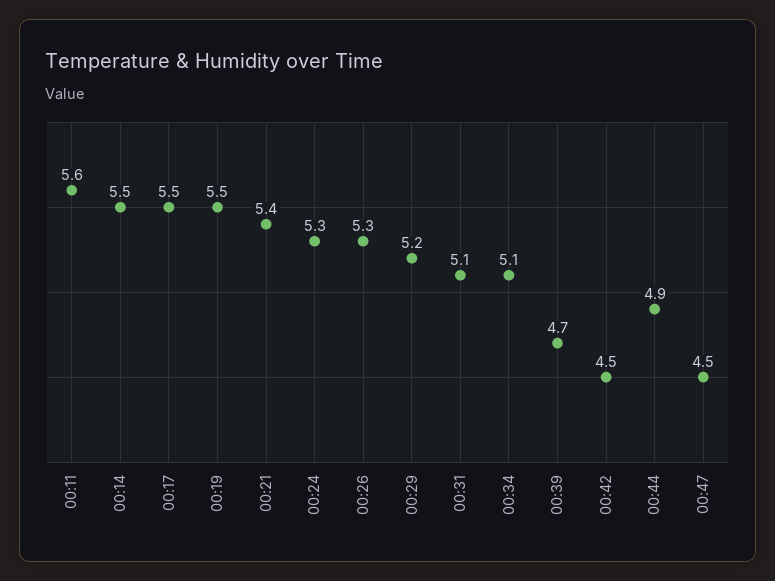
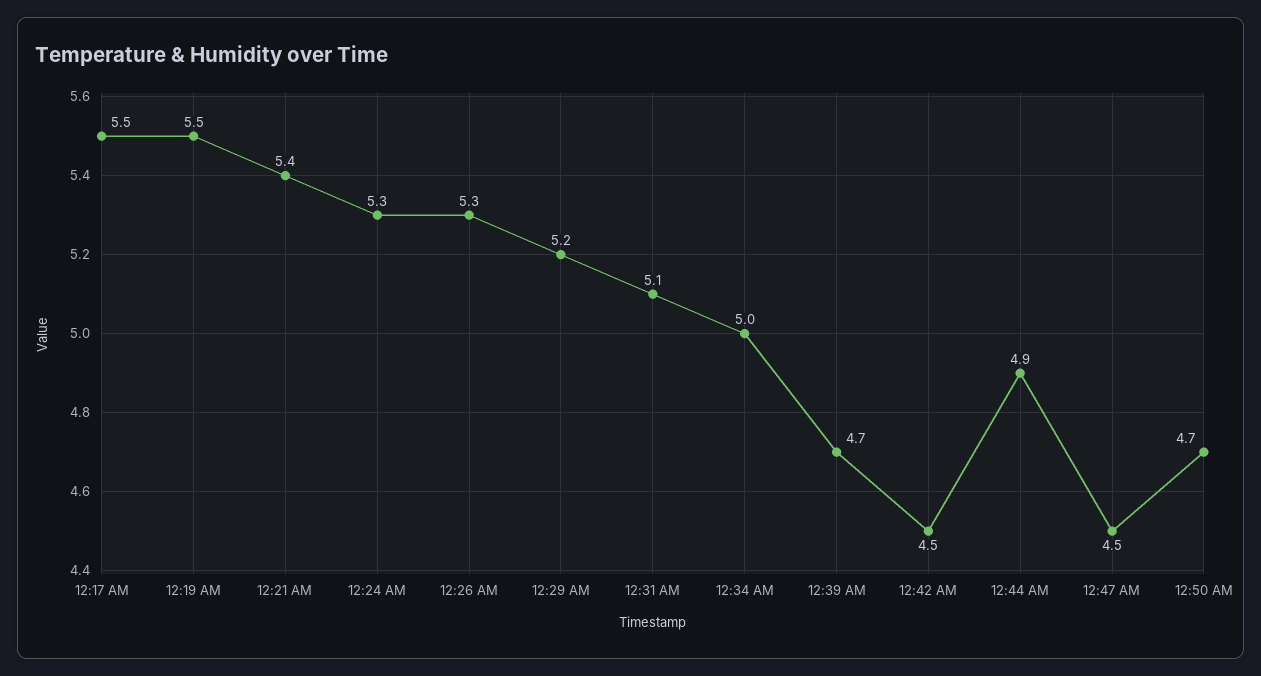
00:11: 5.6 -> none
00:14: 5.5 -> none
00:34: 5.1 -> 5
12:50 AM: none -> 4.7

